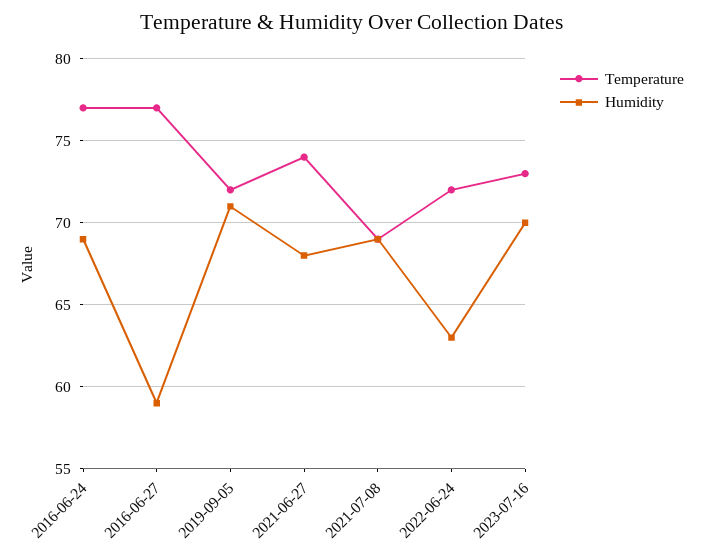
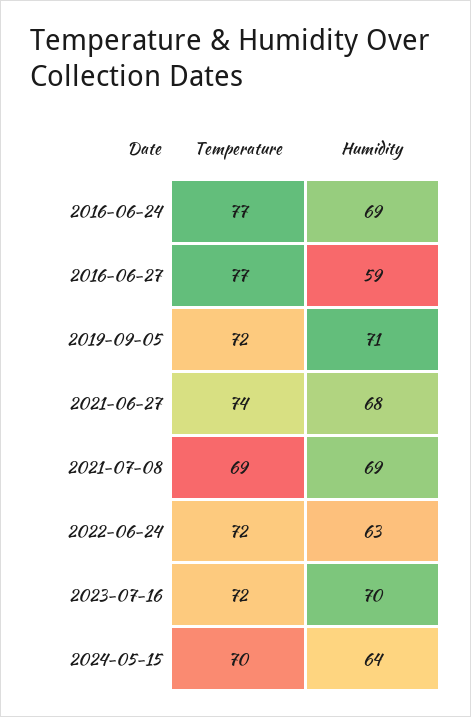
Temperature, 2023-07-16: 73 -> 72
Temperature, 2024-05-15: none -> 70
Humidity, 2024-05-15: none -> 64

